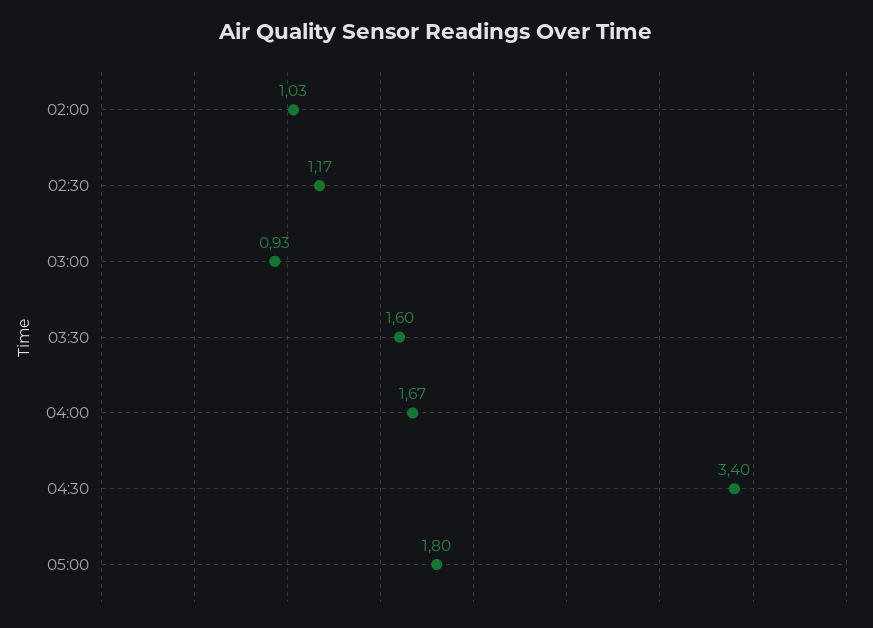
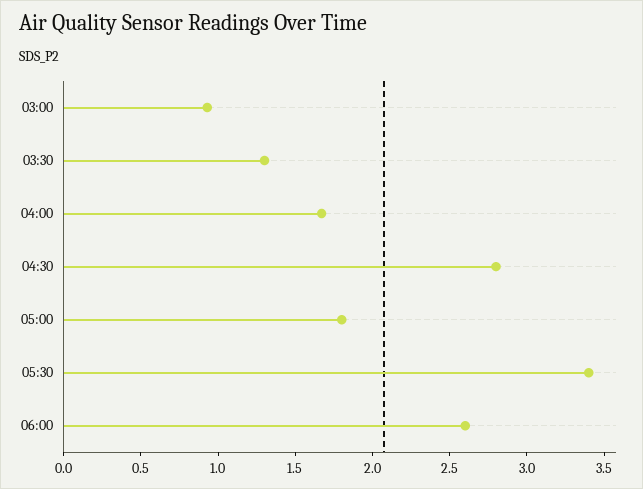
02:00: 1.03 -> none
02:30: 1.17 -> none
03:30: 1.6 -> 1.3
04:30: 3.4 -> 2.8
05:30: none -> 3.4
06:00: none -> 2.6

